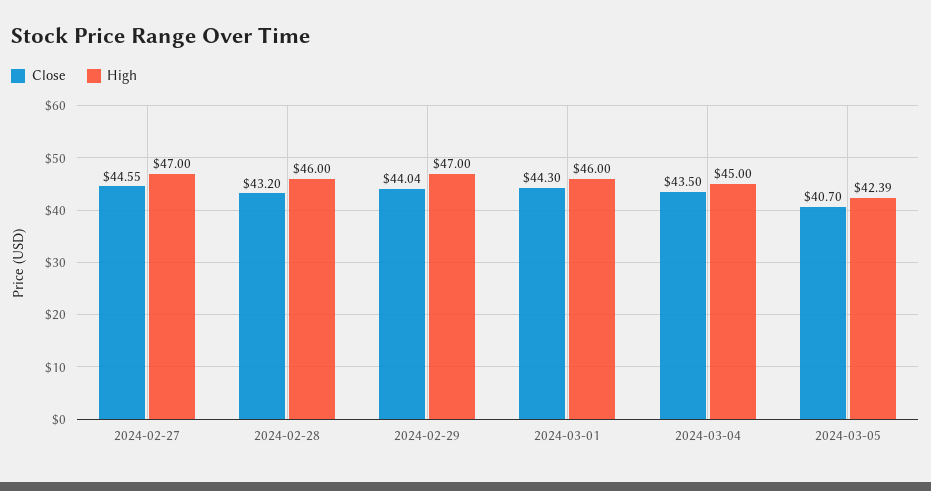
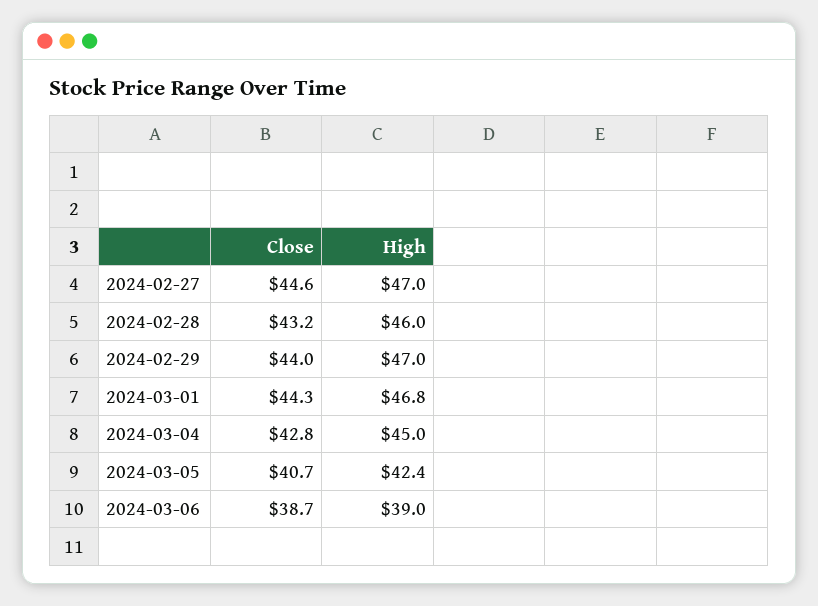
High, 2024-03-01: 46 -> 46.8
Close, 2024-03-04: 43.5 -> 42.8
Close, 2024-03-06: none -> 38.7
High, 2024-03-06: none -> 39

